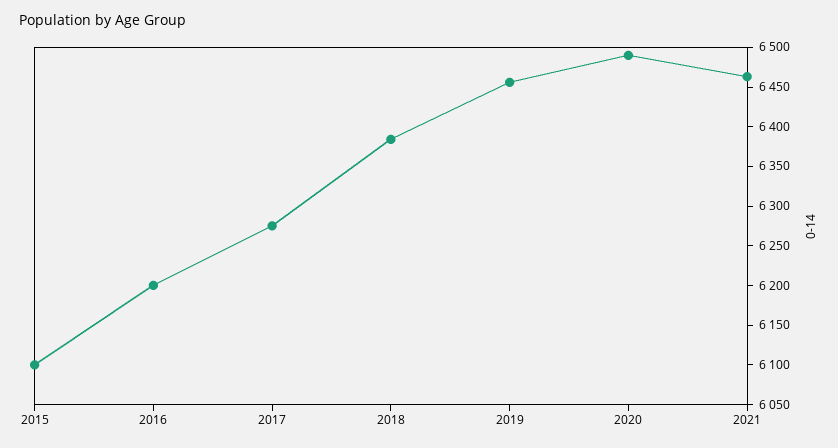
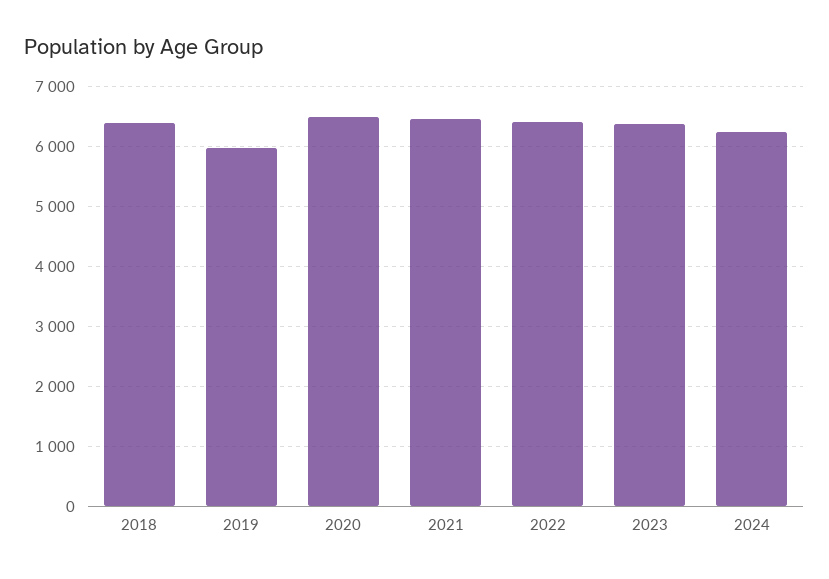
2015: 6100 -> none
2016: 6200 -> none
2017: 6275 -> none
2019: 6450 -> 6000
2022: none -> 6400
2023: none -> 6400
2024: none -> 6200

